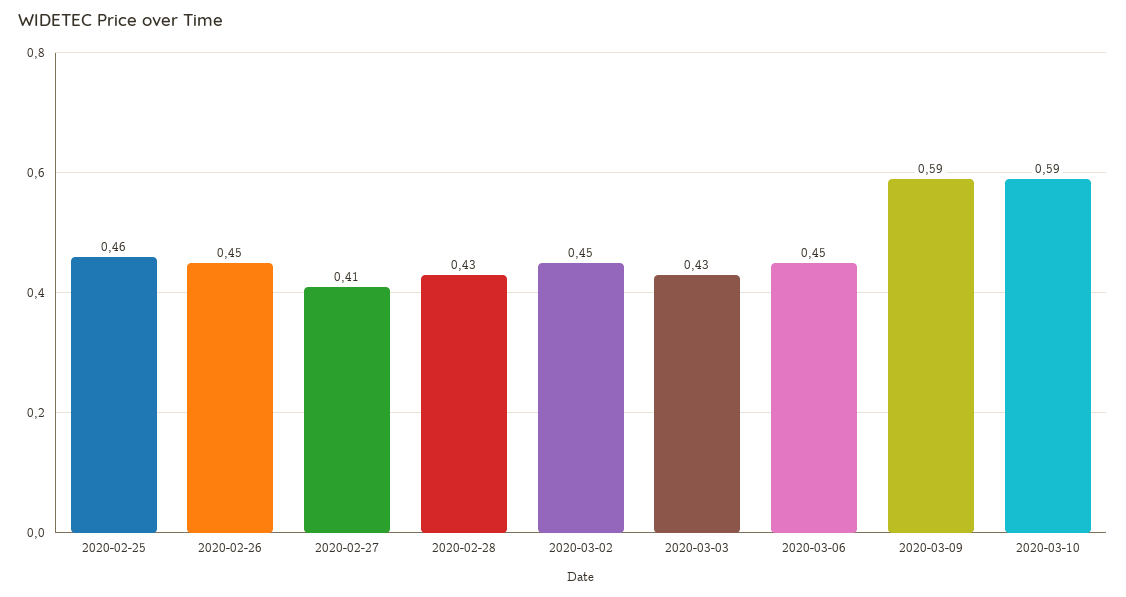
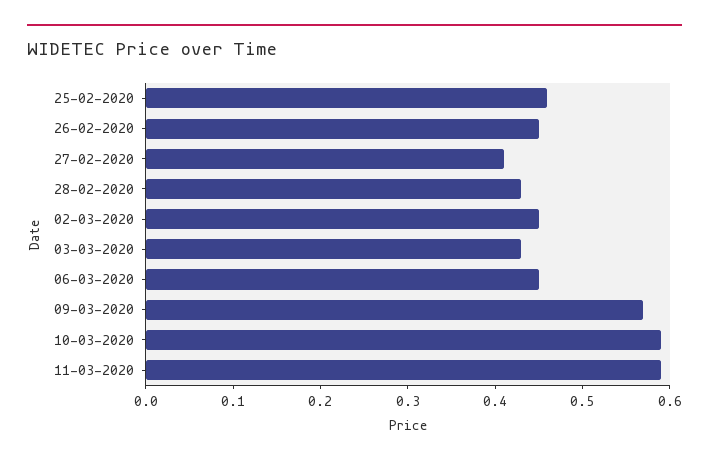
2020-03-09: 0.59 -> 0.57
11-03-2020: none -> 0.59

